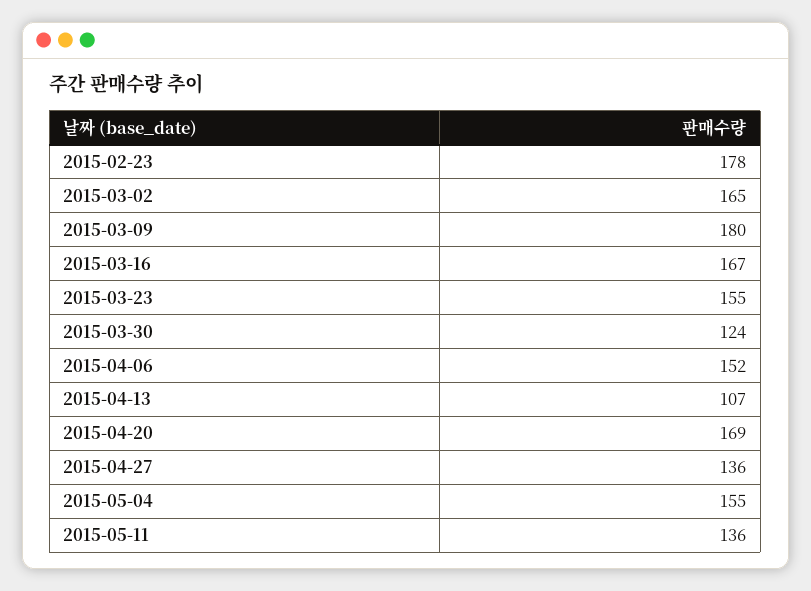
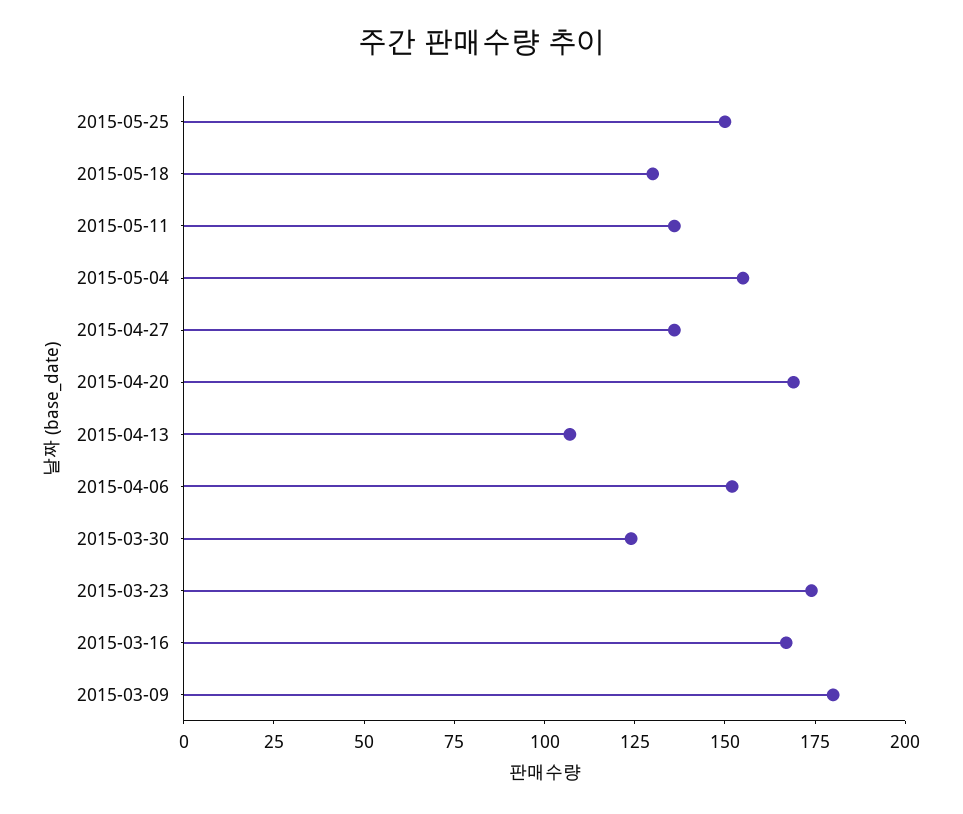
2015-02-23: 178 -> none
2015-03-02: 165 -> none
2015-03-23: 155 -> 175
2015-05-25: none -> 150
2015-05-18: none -> 130

